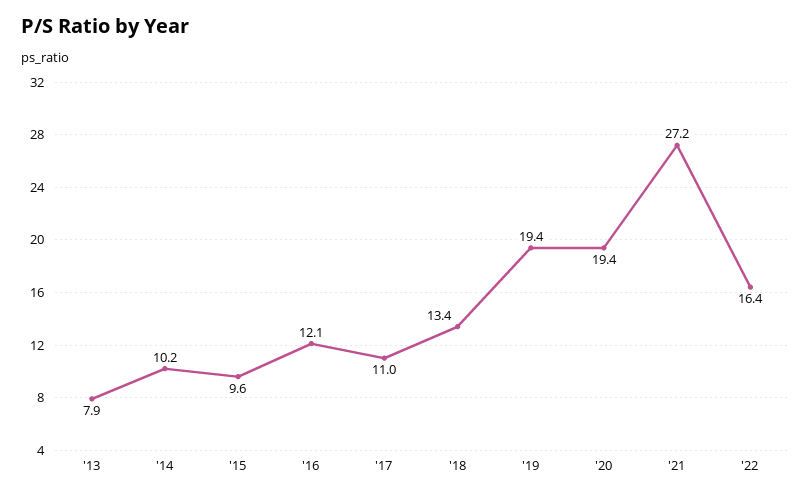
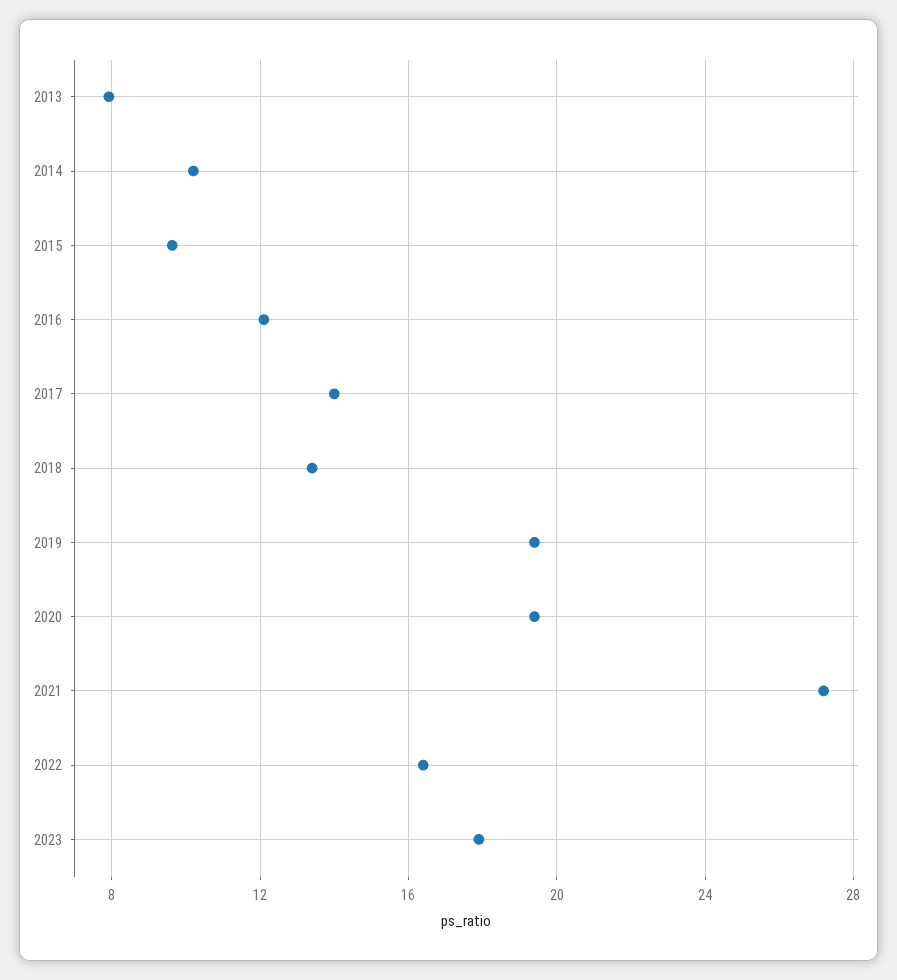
'17: 11 -> 14
2023: none -> 18

